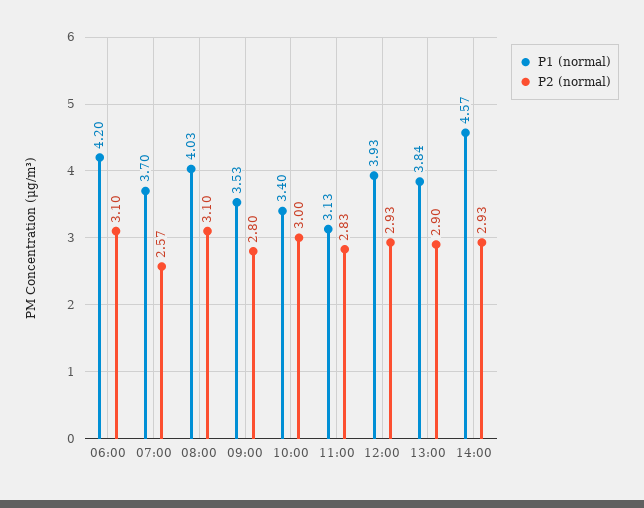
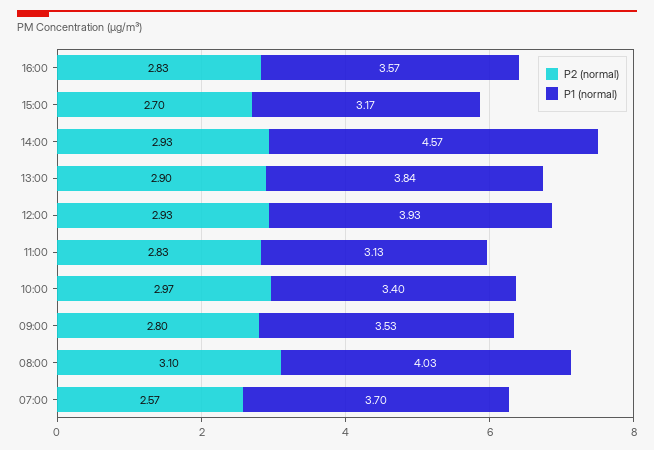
P1 (normal), 06:00: 4.2 -> none
P2 (normal), 06:00: 3.1 -> none
P2 (normal), 10:00: 3 -> 2.97
P2 (normal), 16:00: none -> 2.83
P1 (normal), 16:00: none -> 3.57
P2 (normal), 15:00: none -> 2.7
P1 (normal), 15:00: none -> 3.17

